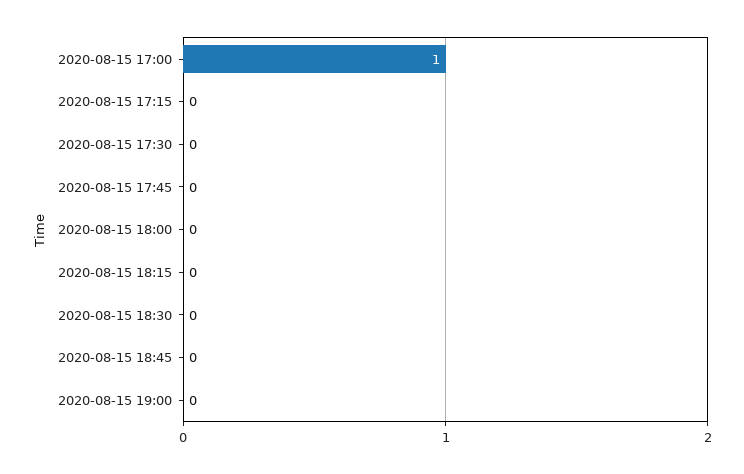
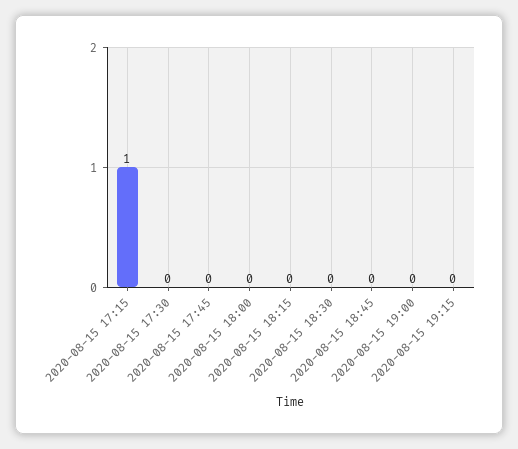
2020-08-15 17:00: 1 -> none
2020-08-15 17:15: 0 -> 1
2020-08-15 19:15: none -> 0

